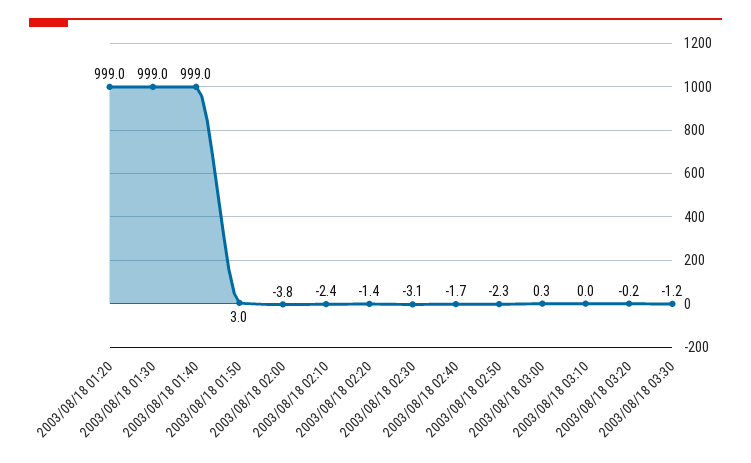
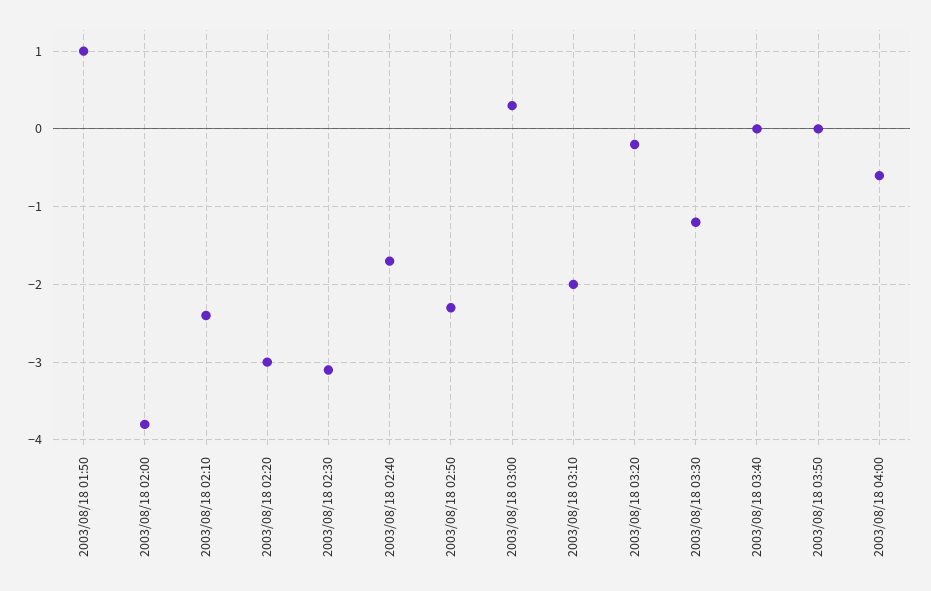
2003/08/18 01:20: 999 -> none
2003/08/18 01:30: 999 -> none
2003/08/18 01:40: 999 -> none
2003/08/18 01:50: 3 -> 1
2003/08/18 02:20: -1.4 -> -3
2003/08/18 03:10: 0 -> -2
2003/08/18 03:40: none -> 0
2003/08/18 03:50: none -> 0
2003/08/18 04:00: none -> -0.6

